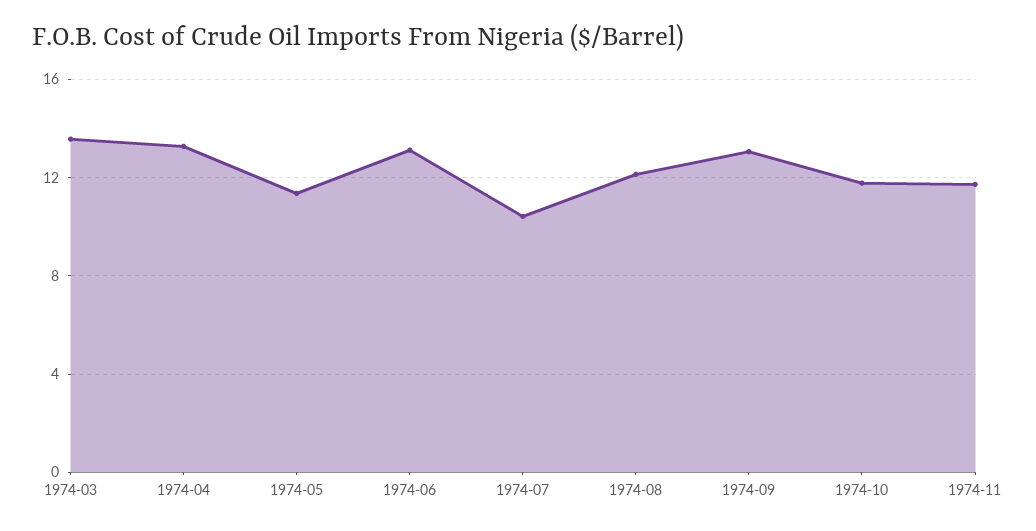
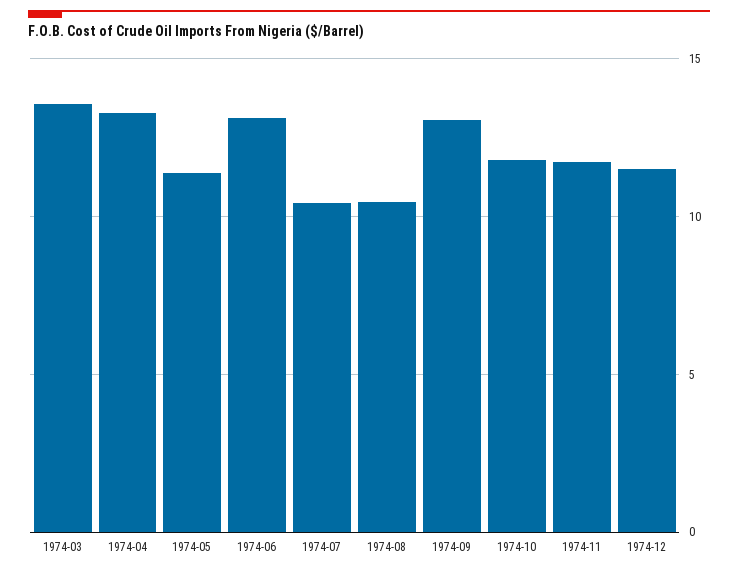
1974-08: 12 -> 10.5
1974-12: none -> 11.5

